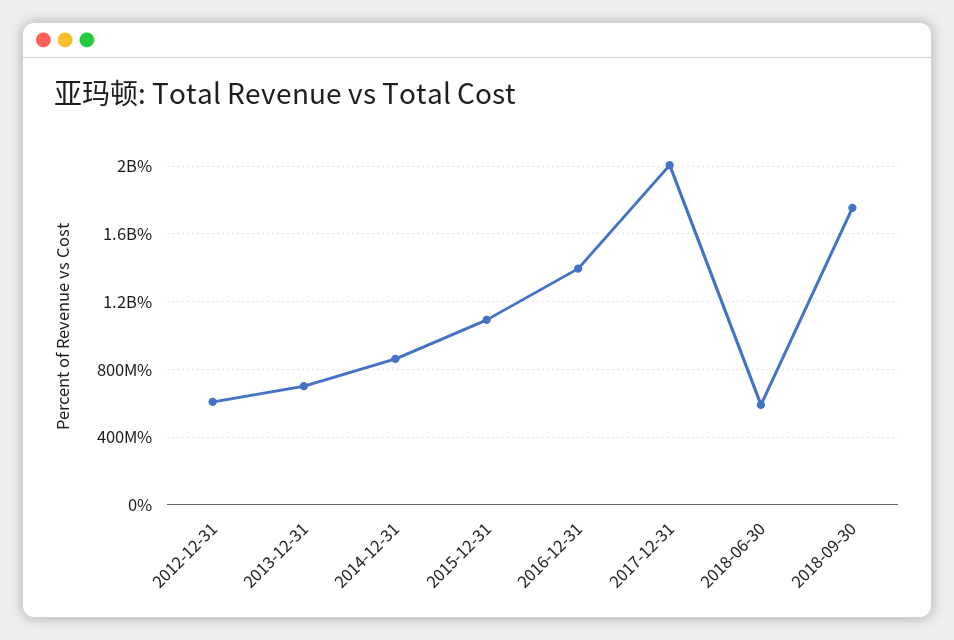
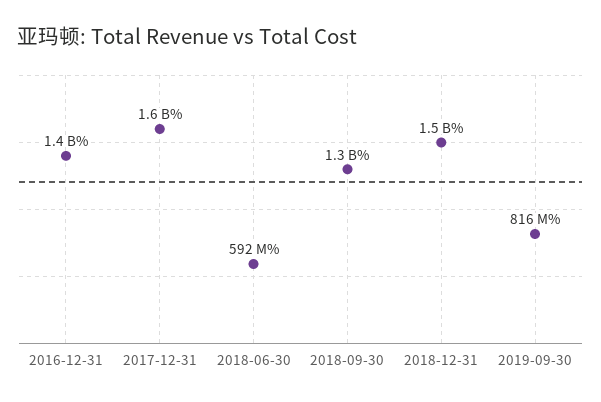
2012-12-31: 600000000 -> none
2013-12-31: 700000000 -> none
2014-12-31: 850000000 -> none
2015-12-31: 1100000000 -> none
2017-12-31: 2000000000 -> 1600000000
2018-09-30: 1750000000 -> 1300000000
2018-12-31: none -> 1500000000
2019-09-30: none -> 816000000

